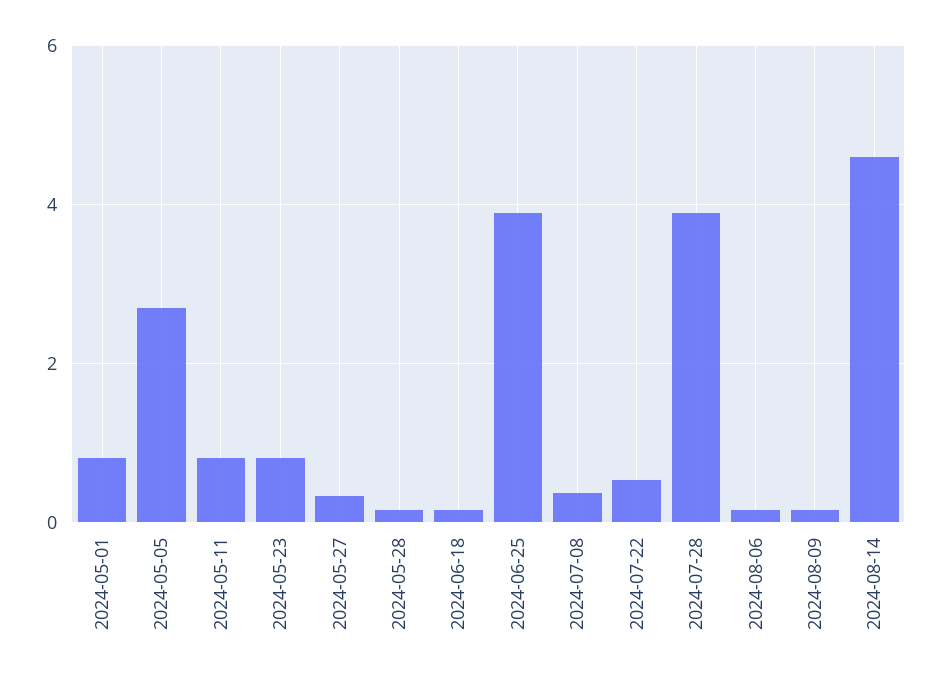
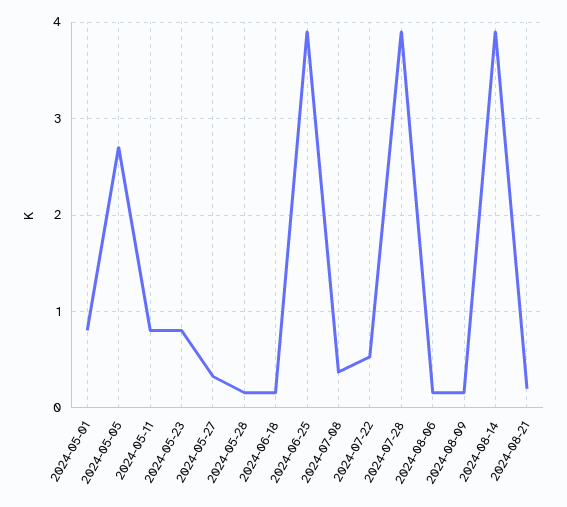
2024-08-14: 4.6 -> 3.9
2024-08-21: none -> 0.2

